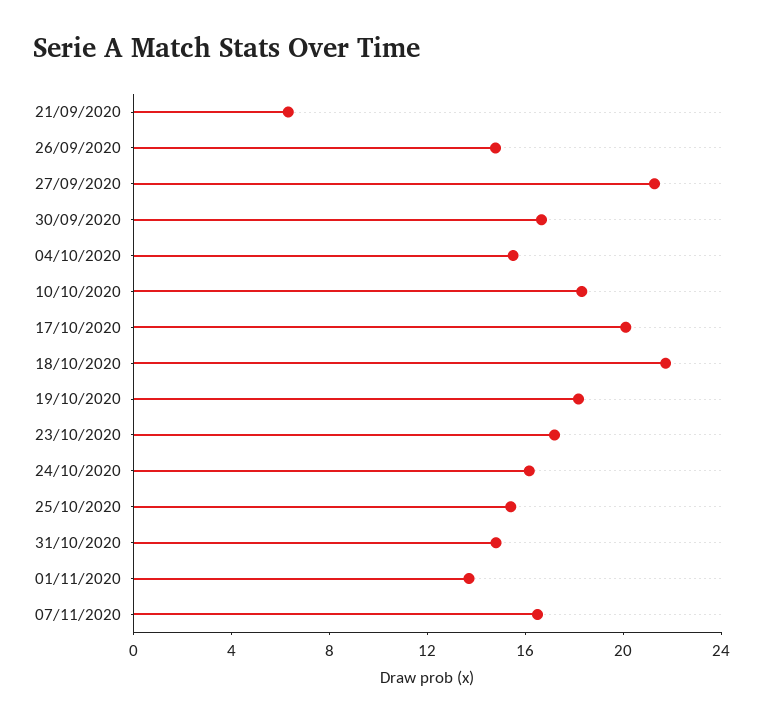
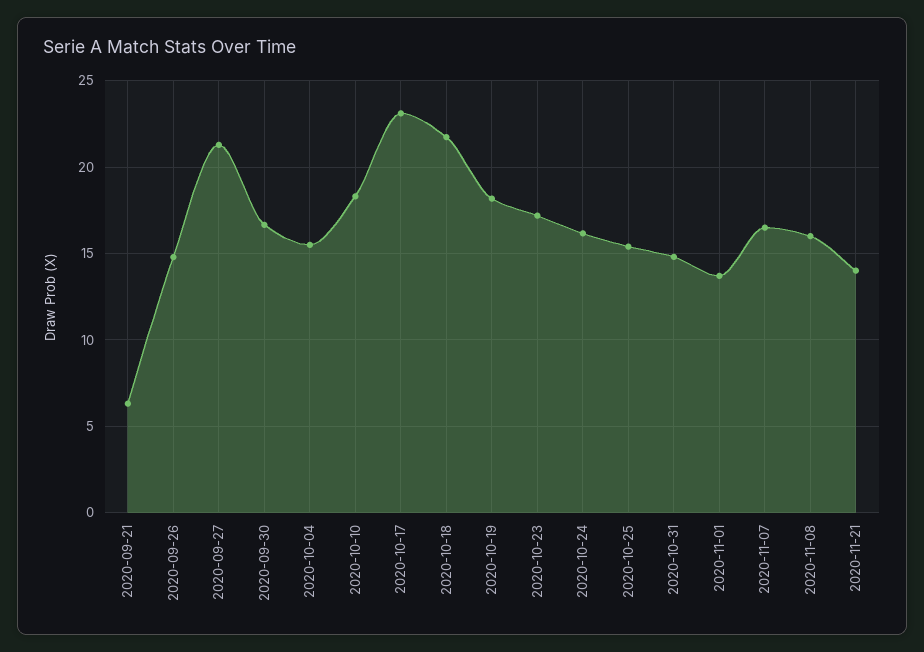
17/10/2020: 20 -> 23
2020-11-08: none -> 16
2020-11-21: none -> 14

